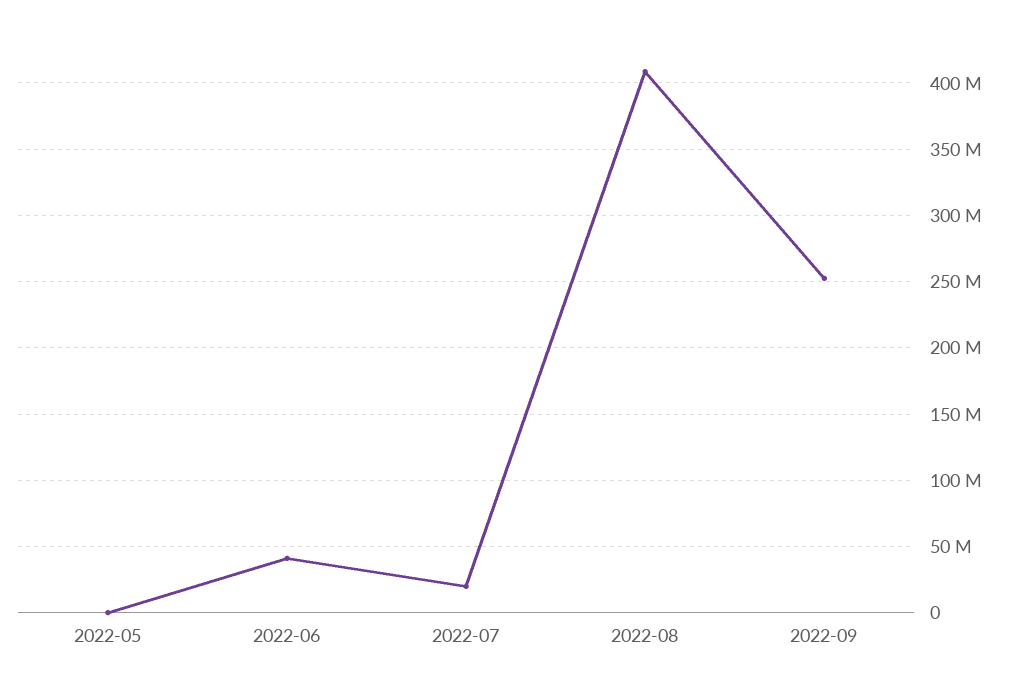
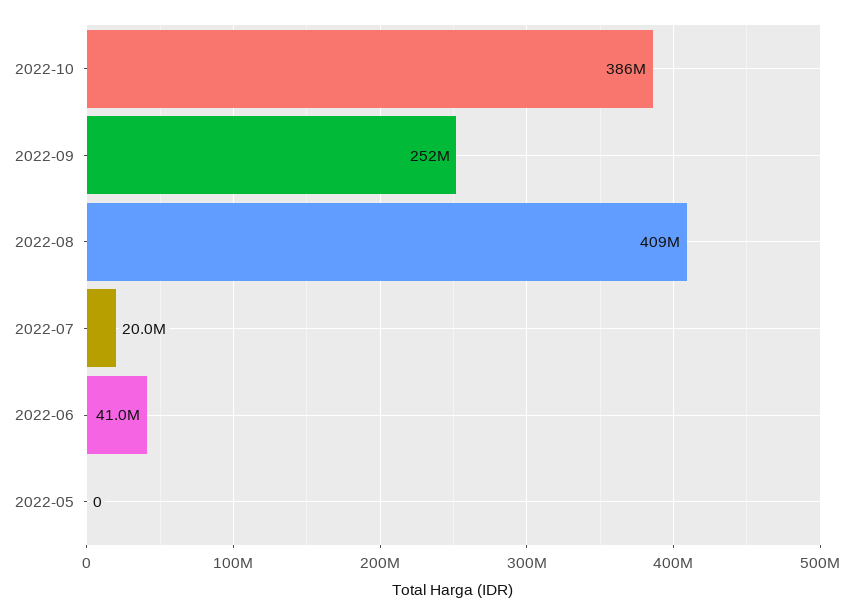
2022-10: none -> 386000000

